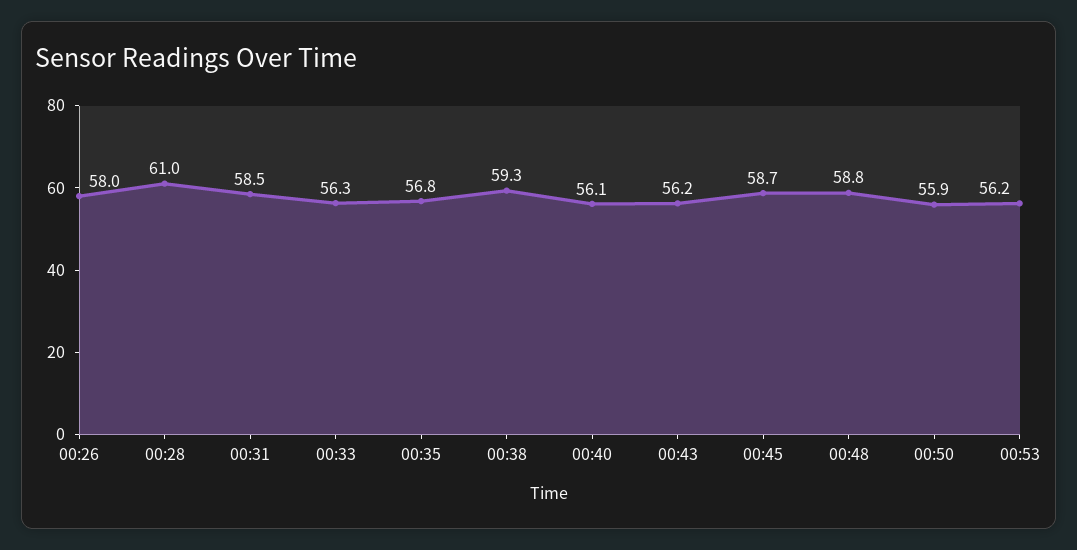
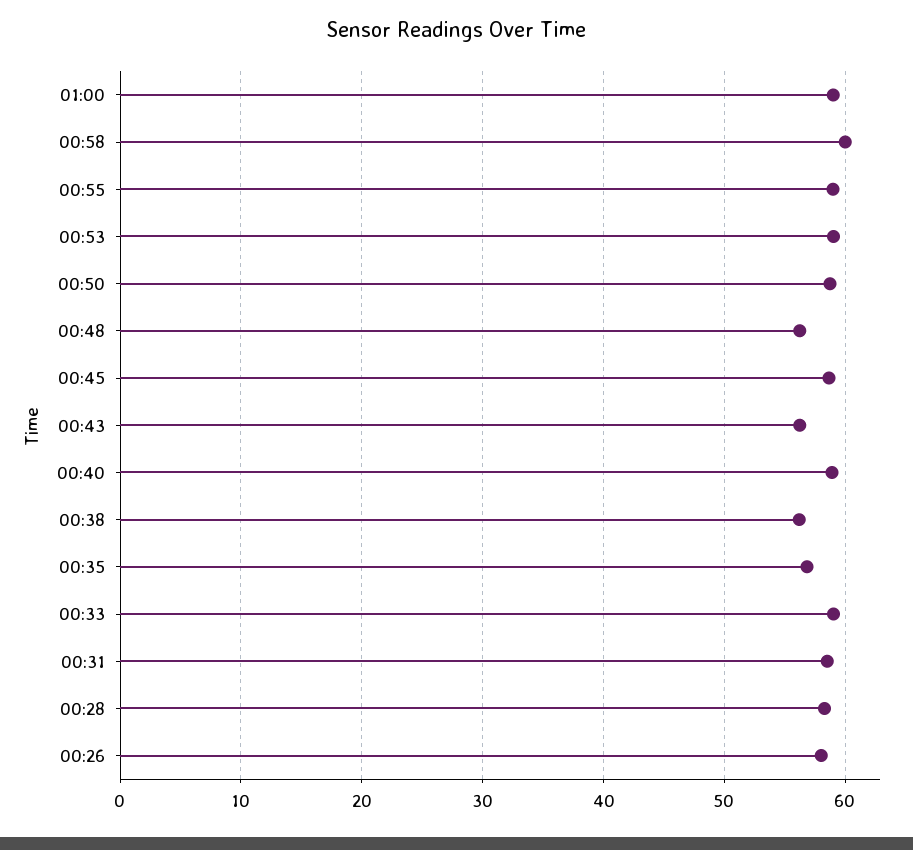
00:28: 61 -> 58
00:33: 56.3 -> 59
00:38: 59.3 -> 56
00:40: 56.1 -> 59
00:48: 58.8 -> 56
00:50: 55.9 -> 59
00:53: 56.2 -> 59
01:00: none -> 59
00:58: none -> 60
00:55: none -> 59

